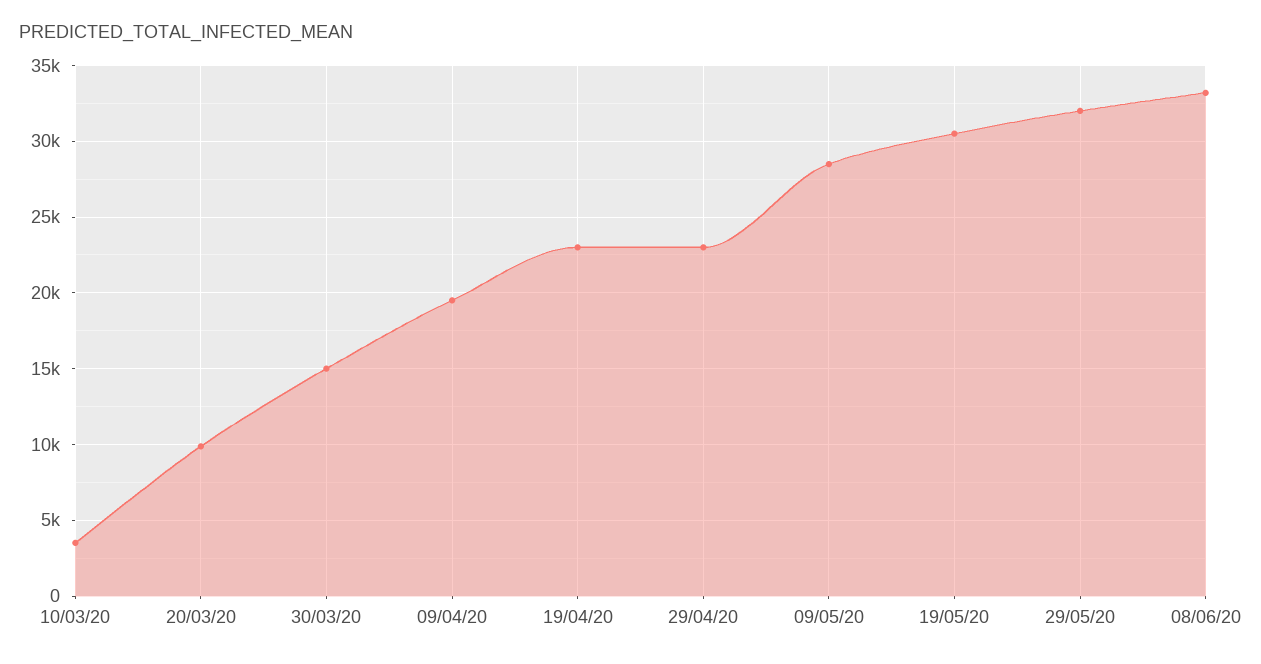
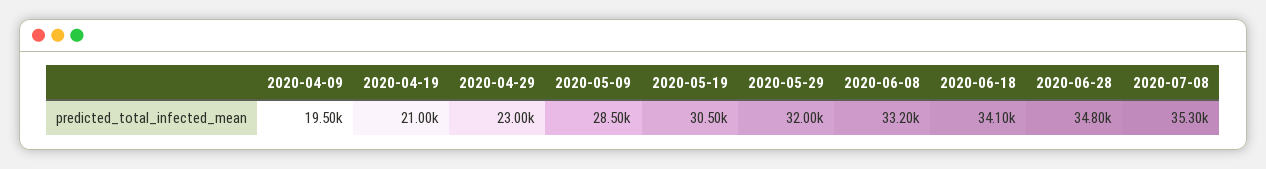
10/03/20: 3500 -> none
20/03/20: 10000 -> none
30/03/20: 15000 -> none
19/04/20: 23000 -> 21000
2020-06-18: none -> 34100
2020-06-28: none -> 34800
2020-07-08: none -> 35300

